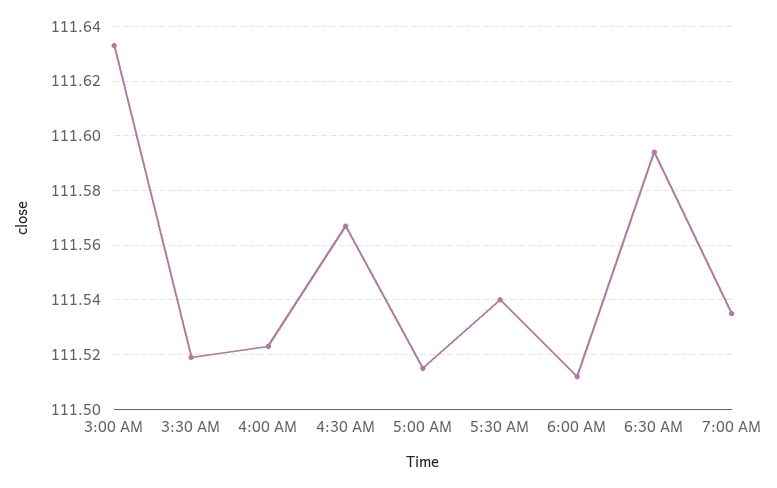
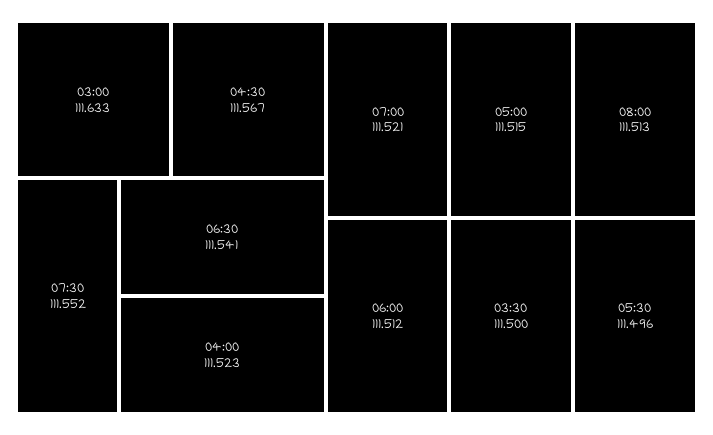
3:30 AM: 111.52 -> 111.5
5:30 AM: 111.54 -> 111.496
6:30 AM: 111.595 -> 111.541
7:00 AM: 111.535 -> 111.521
07:30: none -> 111.552
08:00: none -> 111.513

